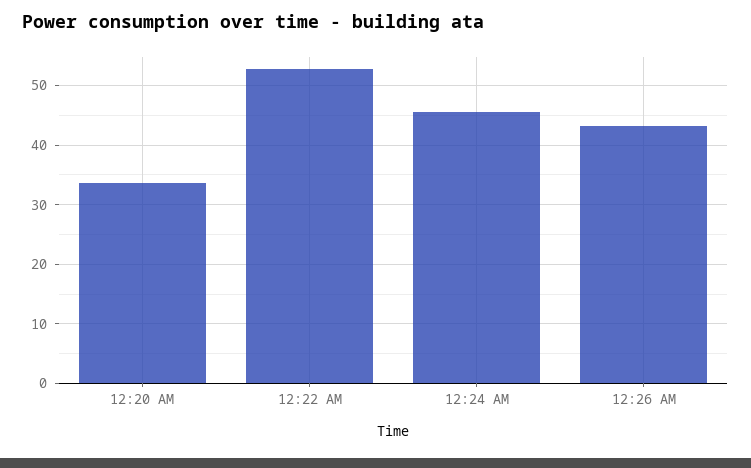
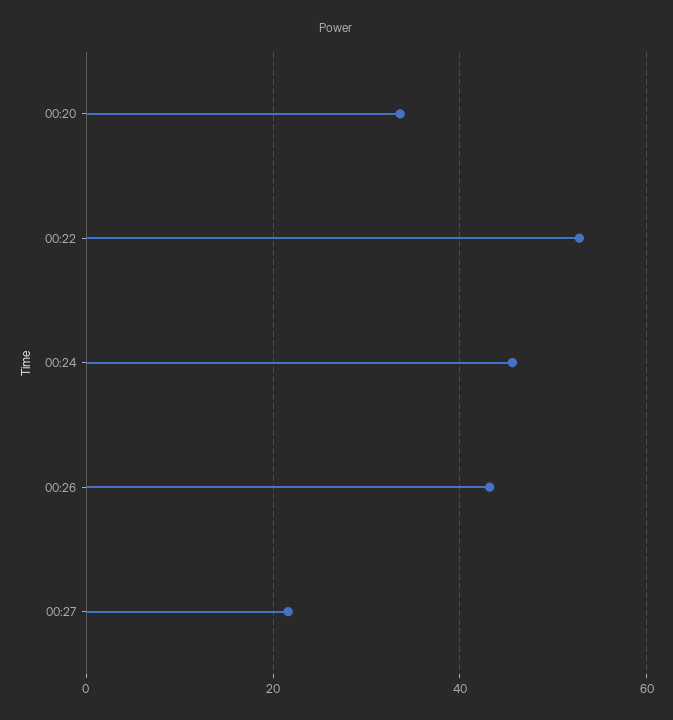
00:27: none -> 22

